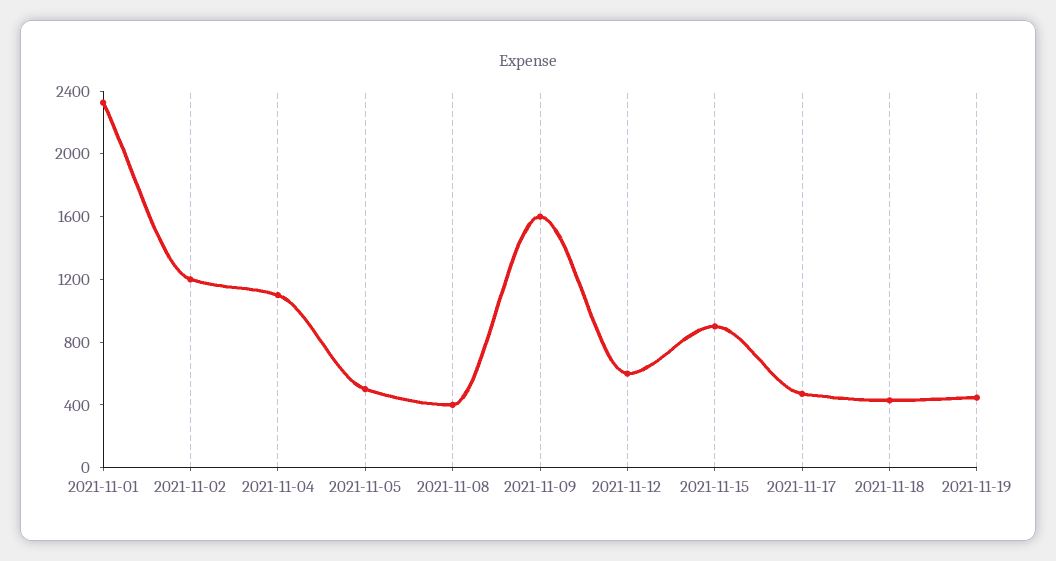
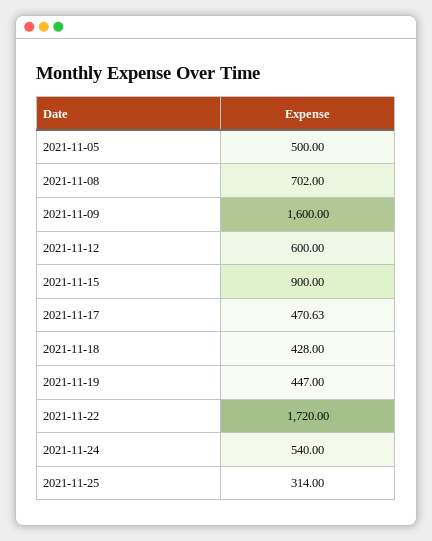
2021-11-01: 2300 -> none
2021-11-02: 1200 -> none
2021-11-04: 1100 -> none
2021-11-08: 400 -> 702
2021-11-22: none -> 1720
2021-11-24: none -> 540
2021-11-25: none -> 314

